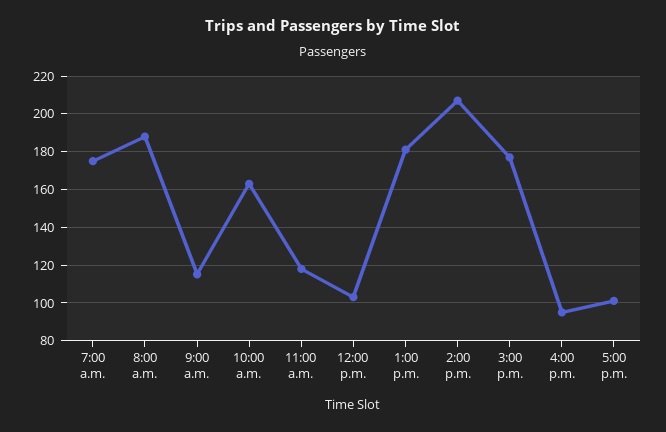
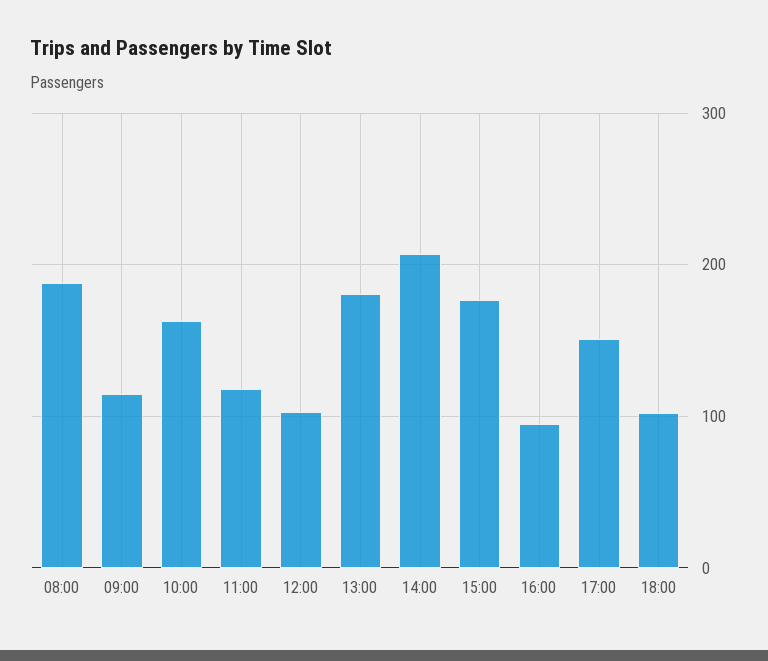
7:00 a.m.: 175 -> none
5:00 p.m.: 100 -> 150
18:00: none -> 100

